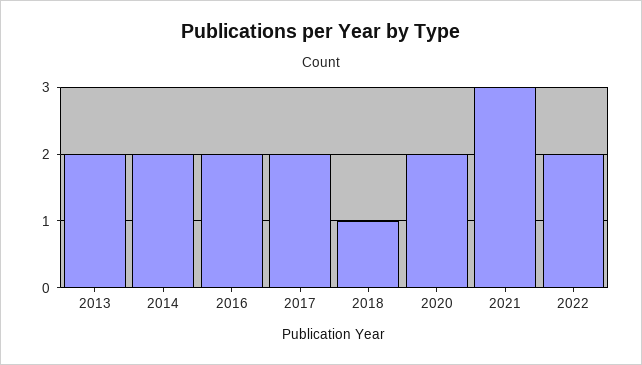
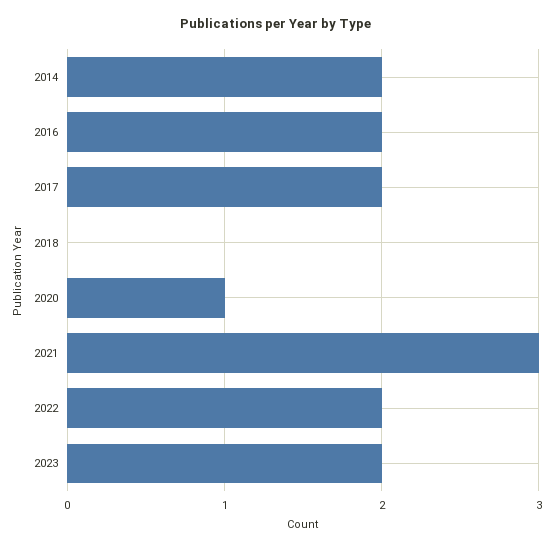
2013: 2 -> none
2018: 1 -> 0
2020: 2 -> 1
2023: none -> 2

